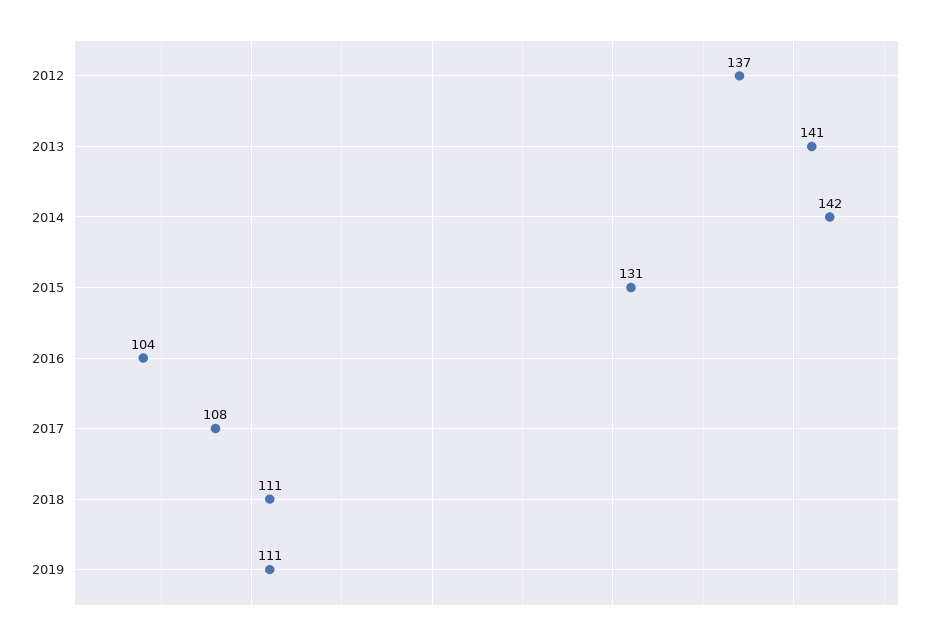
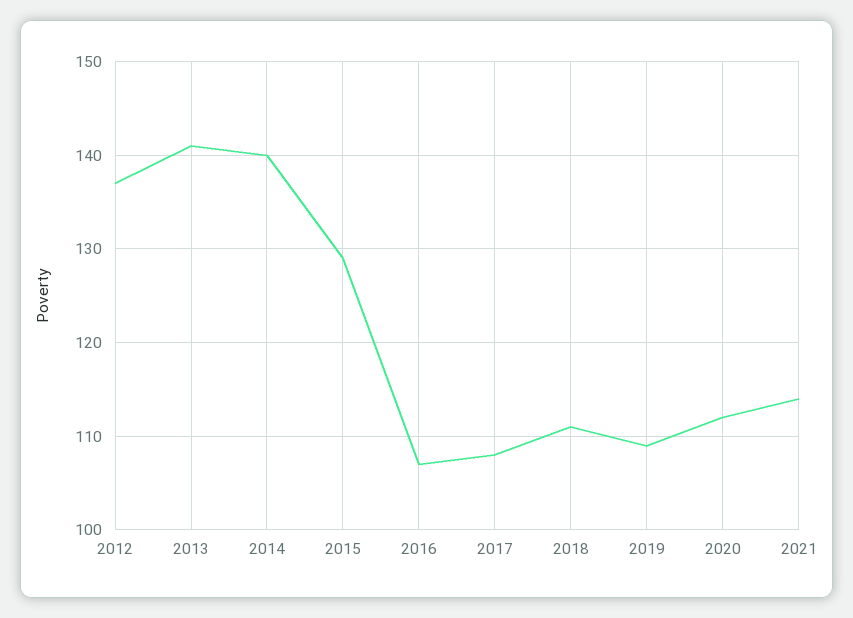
2014: 142 -> 140
2015: 131 -> 129
2016: 104 -> 107
2019: 111 -> 109
2020: none -> 112
2021: none -> 114

